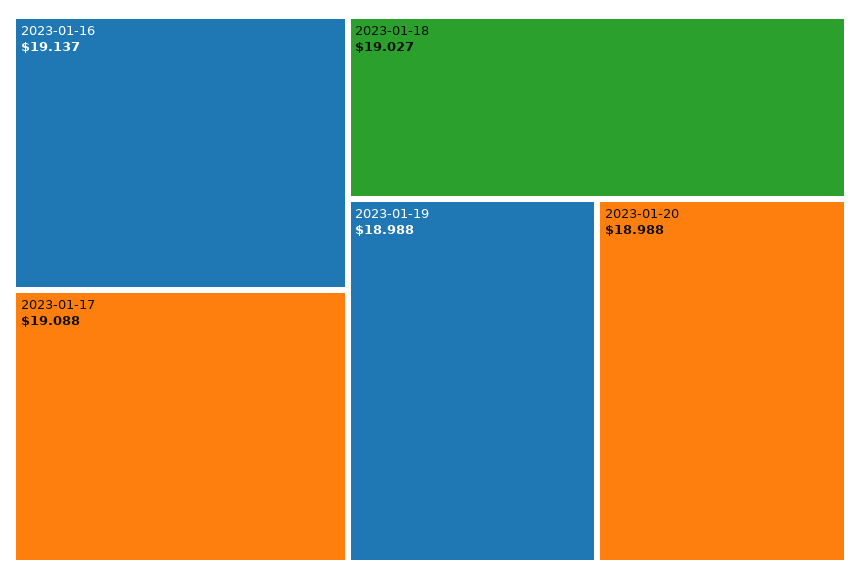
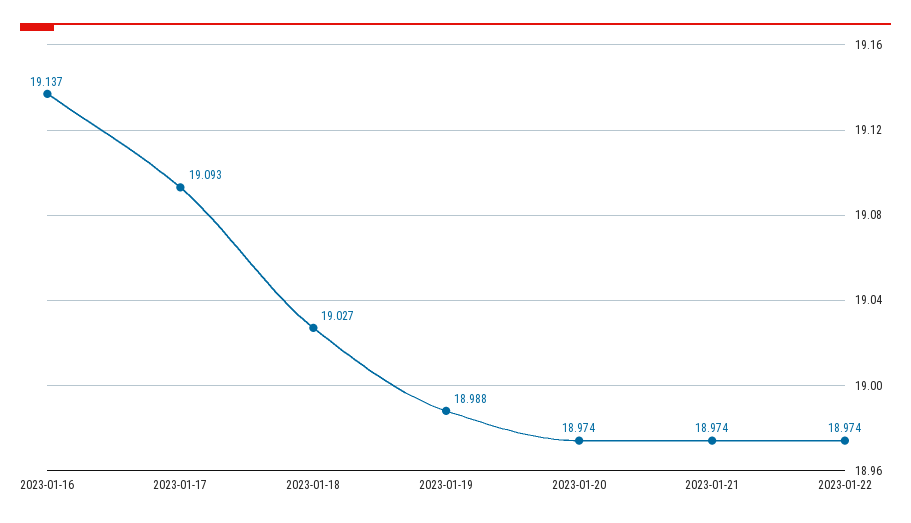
2023-01-17: 19.088 -> 19.093
2023-01-20: 18.988 -> 18.974
2023-01-21: none -> 18.974
2023-01-22: none -> 18.974

